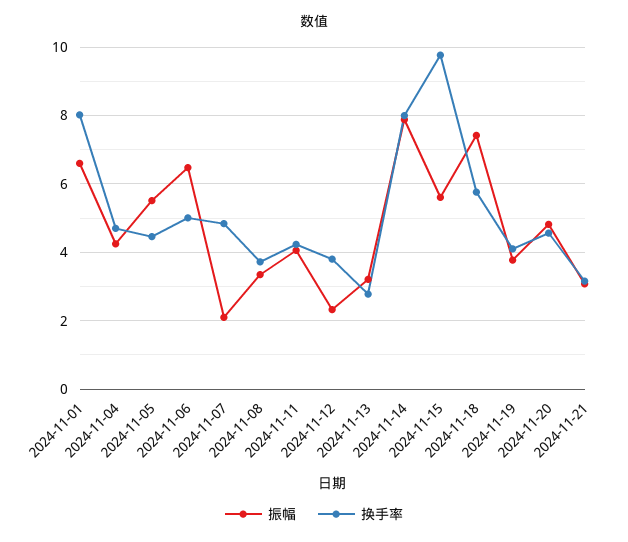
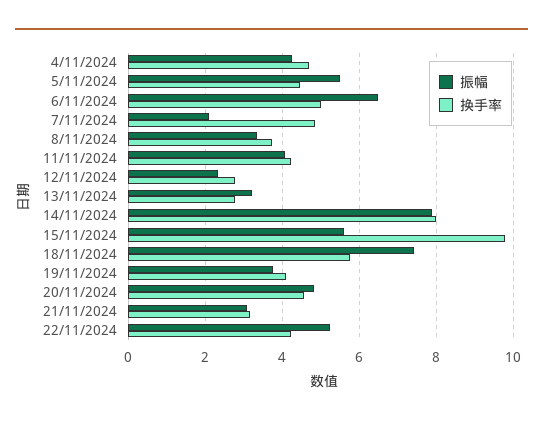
振幅, 2024-11-01: 6.6 -> none
换手率, 2024-11-01: 8 -> none
换手率, 2024-11-12: 3.8 -> 2.8
振幅, 22/11/2024: none -> 5.2
换手率, 22/11/2024: none -> 4.2

